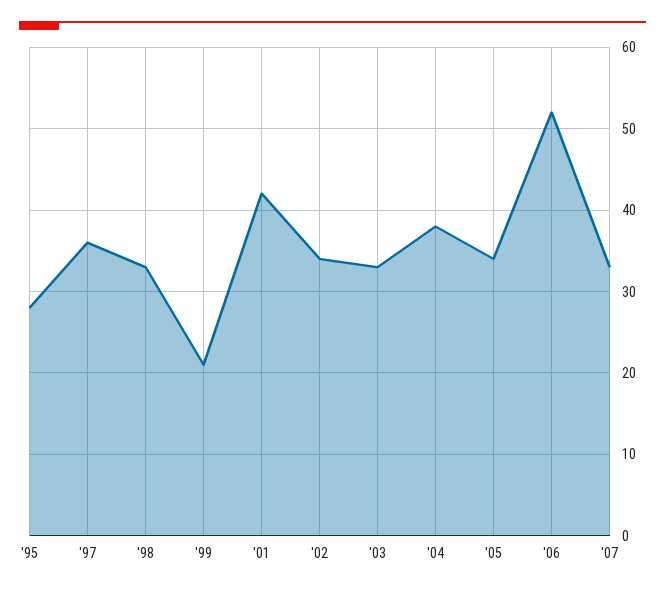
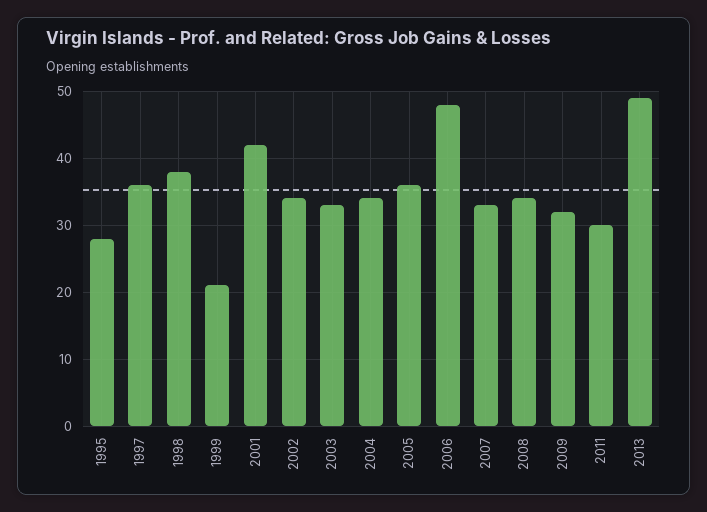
'98: 33 -> 38
'04: 38 -> 34
'05: 34 -> 36
'06: 52 -> 48
2008: none -> 34
2009: none -> 32
2011: none -> 30
2013: none -> 49

